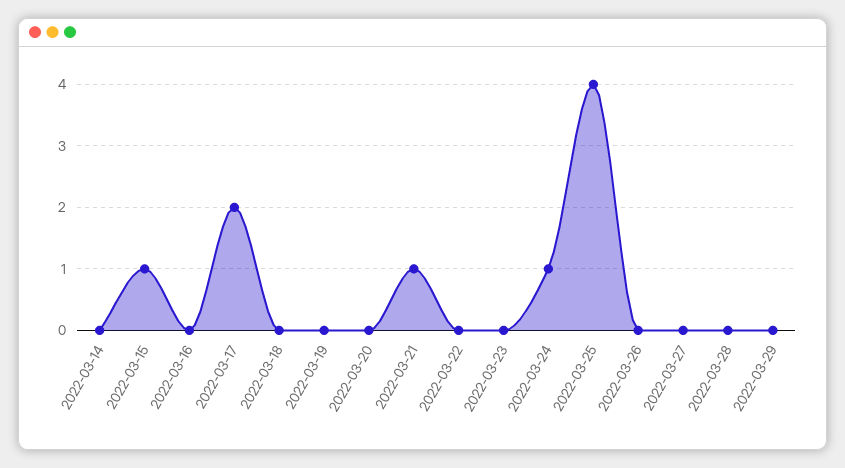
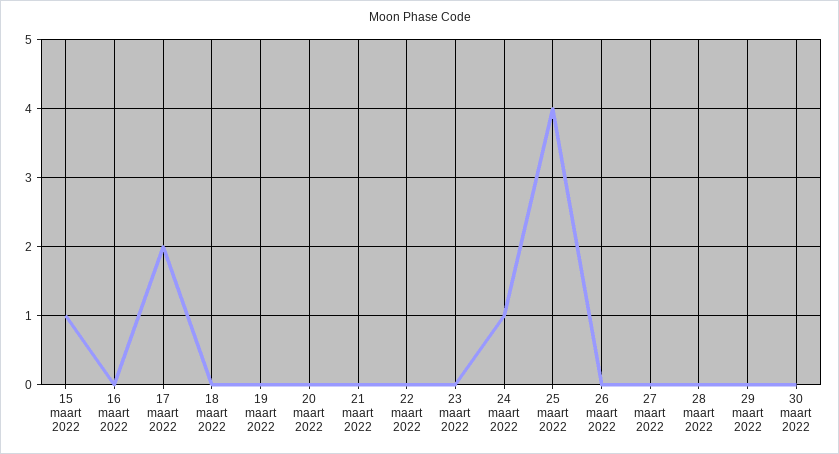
2022-03-14: 0 -> none
2022-03-21: 1 -> 0
30 maart 2022: none -> 0

